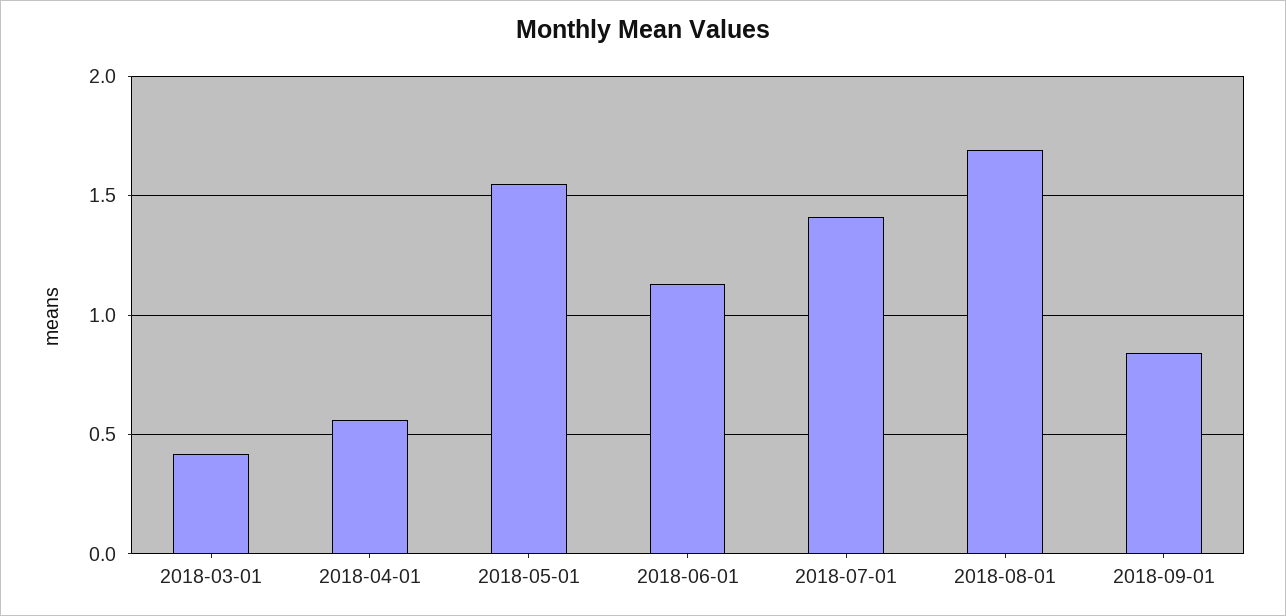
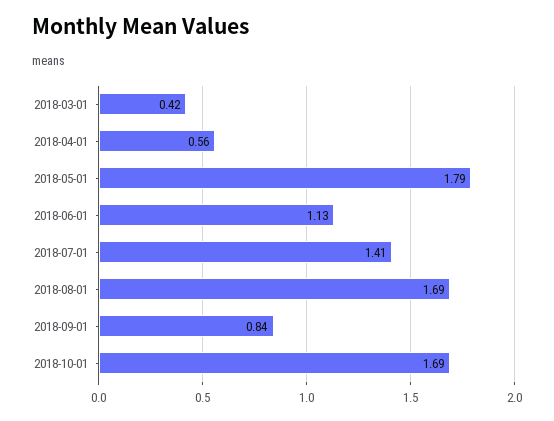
2018-05-01: 1.55 -> 1.79
2018-10-01: none -> 1.69

